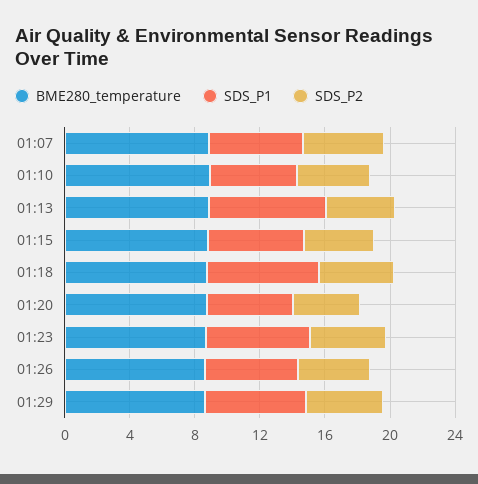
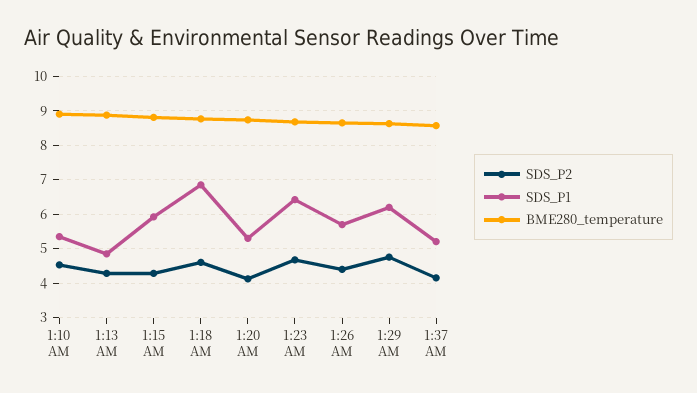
BME280_temperature, 01:07: 9 -> none
SDS_P1, 01:07: 6 -> none
SDS_P2, 01:07: 5 -> none
SDS_P1, 01:13: 7 -> 4.8
SDS_P2, 1:37 AM: none -> 4.2
SDS_P1, 1:37 AM: none -> 5.2
BME280_temperature, 1:37 AM: none -> 8.6

